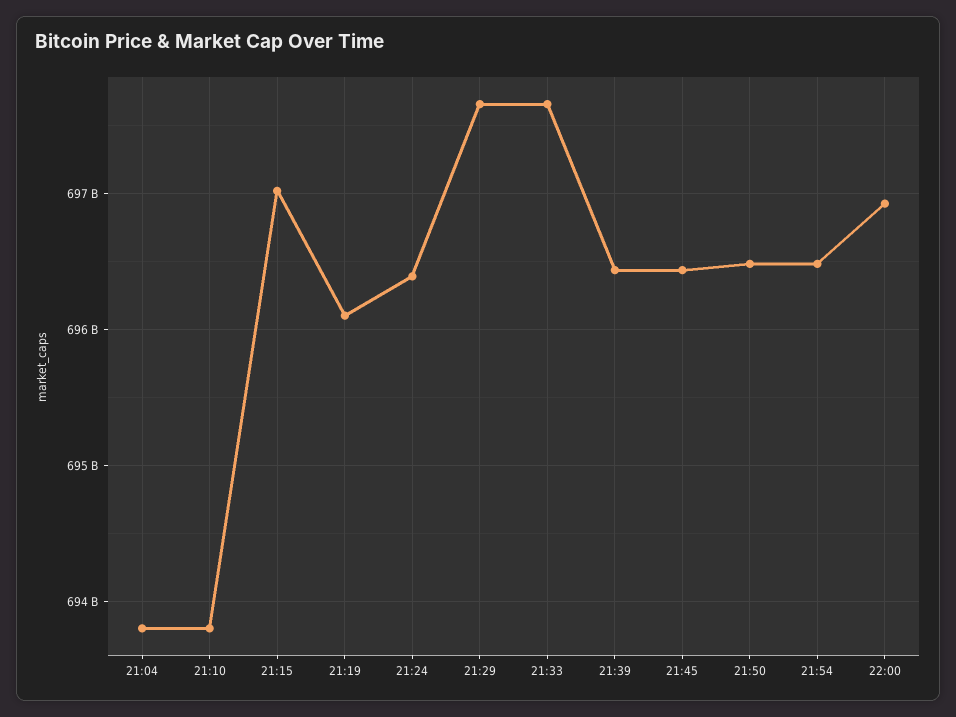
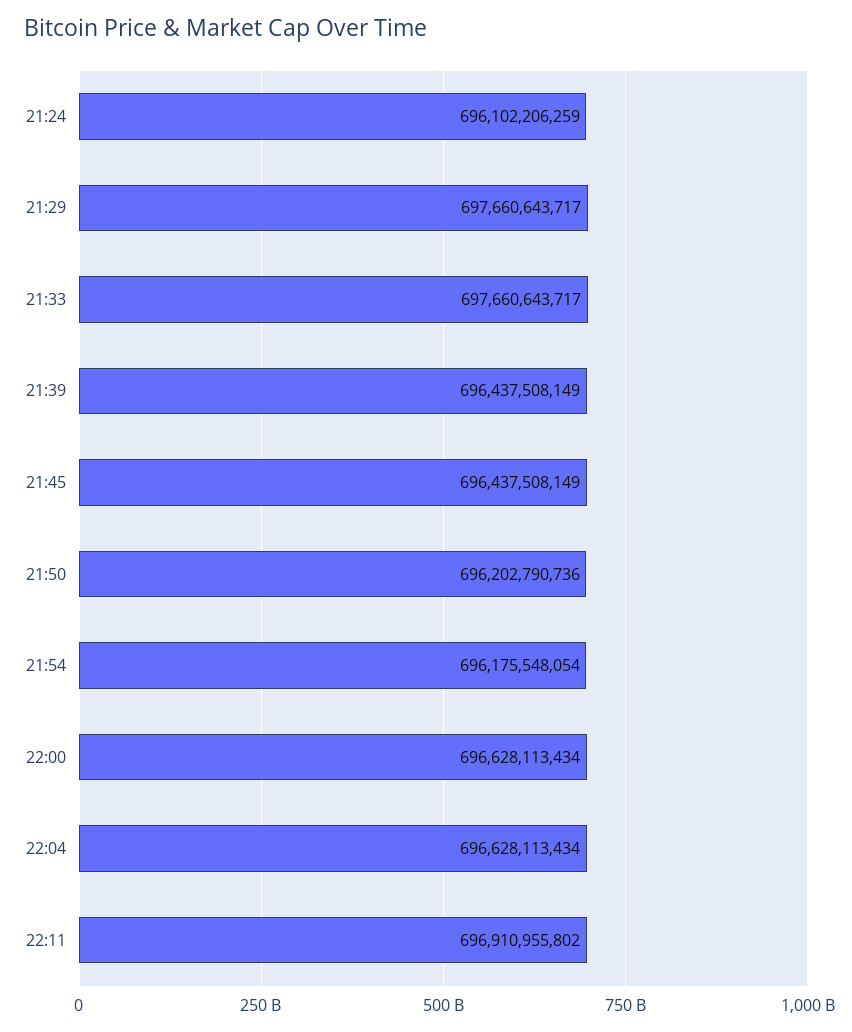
21:04: 693800000000 -> none
21:10: 693800000000 -> none
21:15: 697000000000 -> none
21:19: 696100000000 -> none
21:24: 696400000000 -> 696102206259
21:50: 696500000000 -> 696202790736
21:54: 696500000000 -> 696175548054
22:00: 696900000000 -> 696628113434
22:04: none -> 696628113434
22:11: none -> 696910955802

